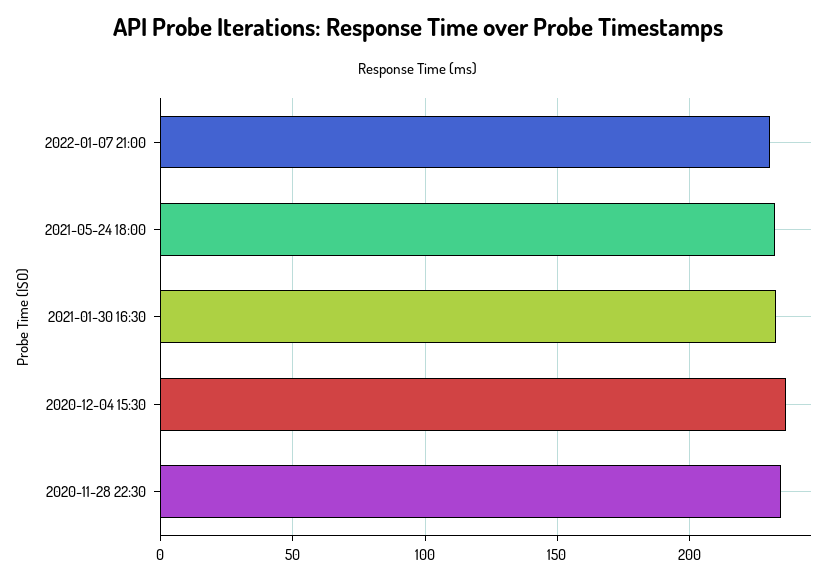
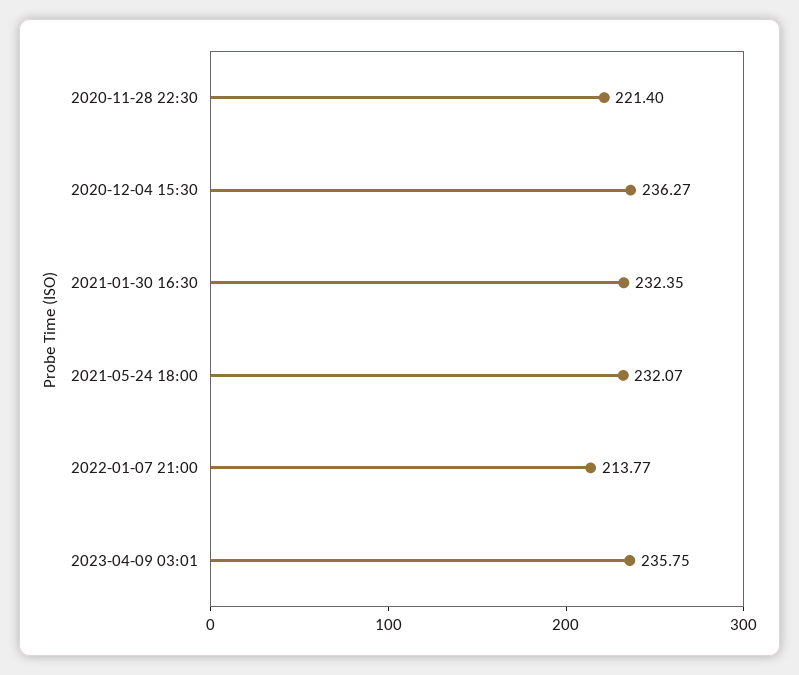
2022-01-07 21:00: 230 -> 213.77
2020-11-28 22:30: 235 -> 221.4
2023-04-09 03:01: none -> 235.75

